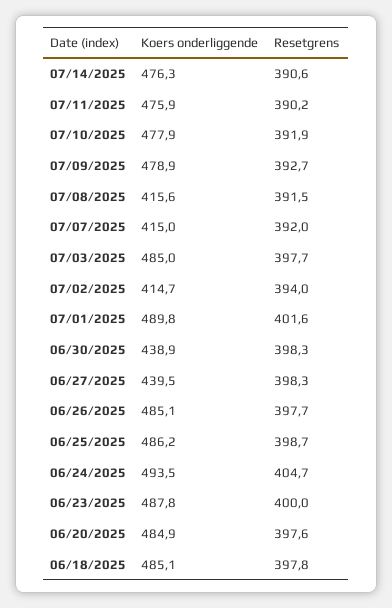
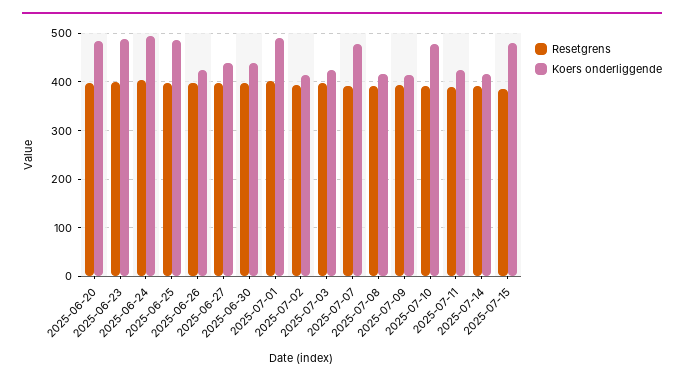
Koers onderliggende, 07/14/2025: 476.3 -> 420
Koers onderliggende, 07/11/2025: 475.9 -> 420
Koers onderliggende, 07/09/2025: 478.9 -> 420
Koers onderliggende, 07/07/2025: 415 -> 480
Koers onderliggende, 07/03/2025: 485 -> 420
Koers onderliggende, 06/26/2025: 485.1 -> 420
Koers onderliggende, 06/18/2025: 485.1 -> none
Resetgrens, 06/18/2025: 397.8 -> none
Resetgrens, 2025-07-15: none -> 380
Koers onderliggende, 2025-07-15: none -> 480

